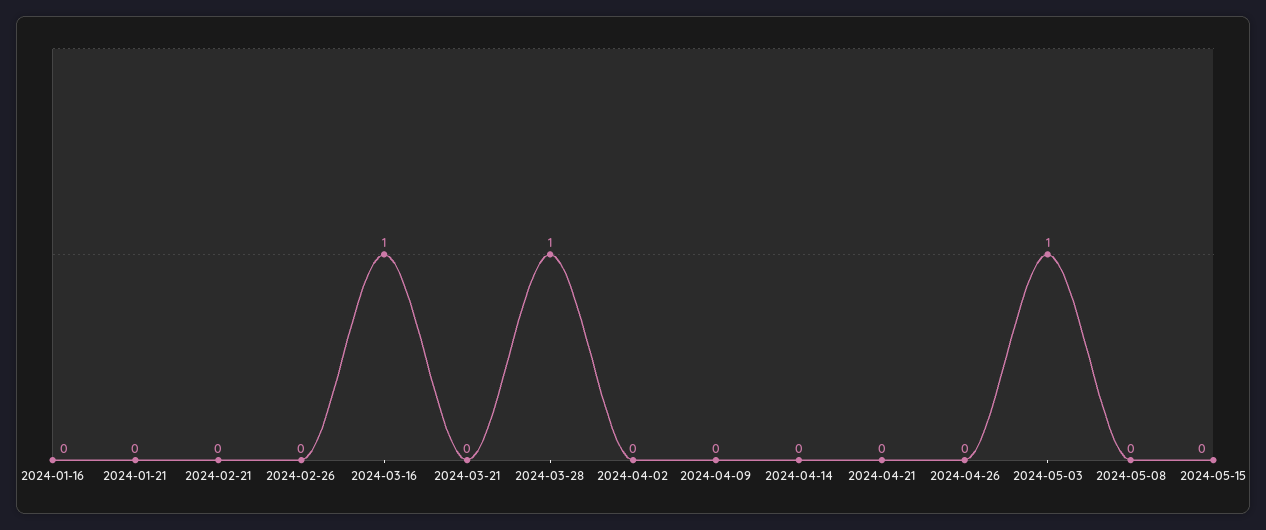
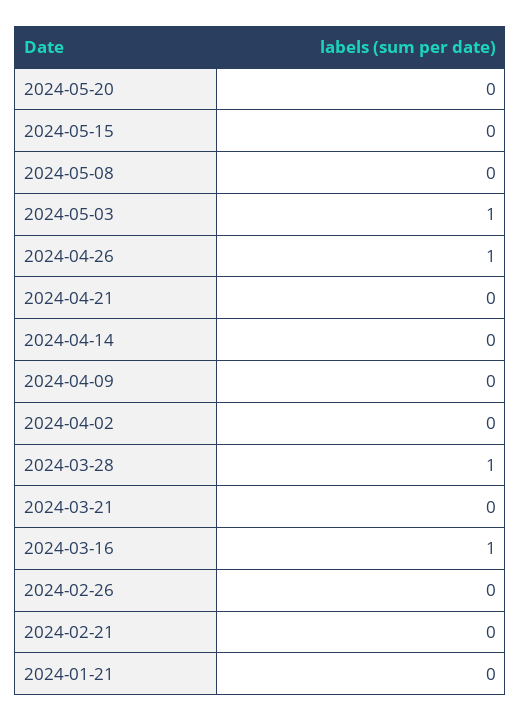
2024-01-16: 0 -> none
2024-04-26: 0 -> 1
2024-05-20: none -> 0

